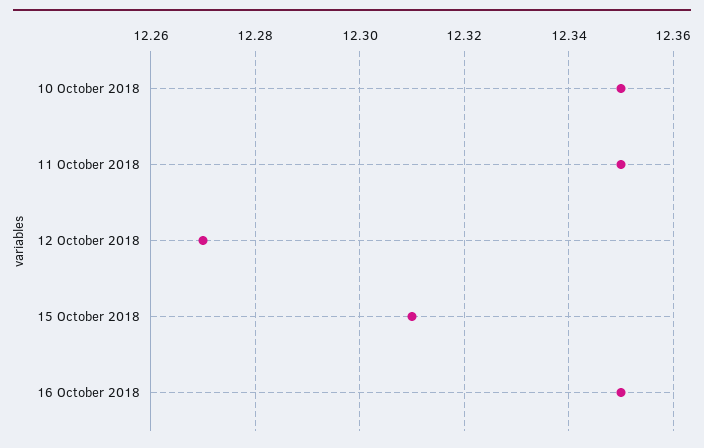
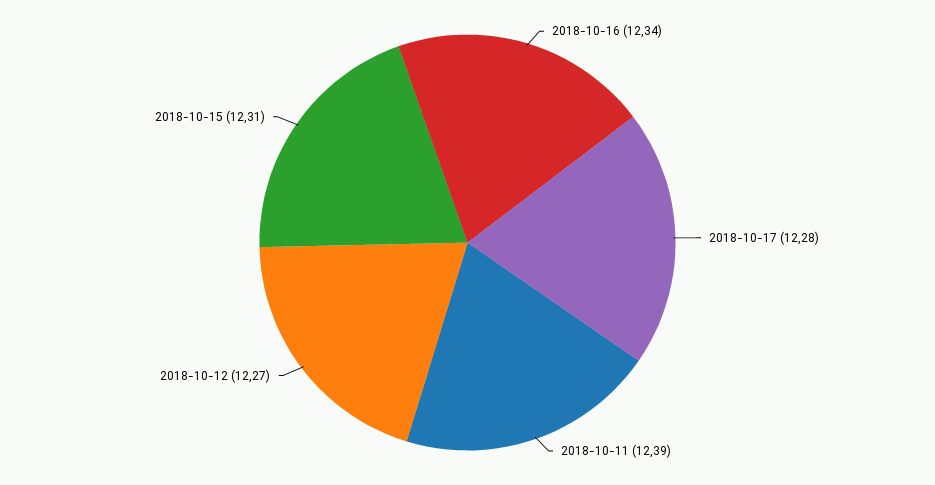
10 October 2018: 12.35 -> none
11 October 2018: 12.35 -> 12.39
16 October 2018: 12.35 -> 12.34
2018-10-17: none -> 12.28

